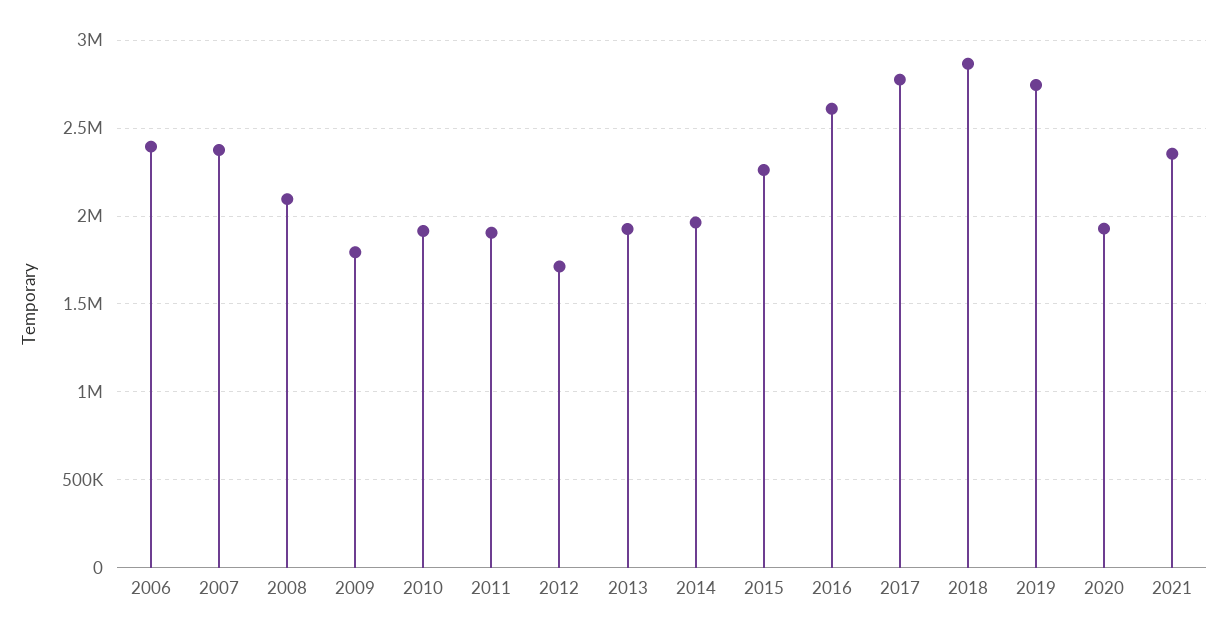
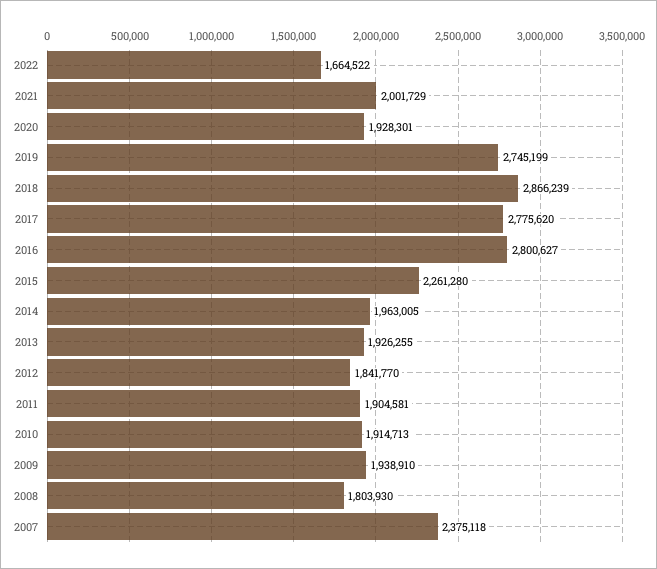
2006: 2400000 -> none
2008: 2100000 -> 1803930
2009: 1800000 -> 1938910
2012: 1700000 -> 1841770
2016: 2600000 -> 2800627
2021: 2350000 -> 2001729
2022: none -> 1664522

